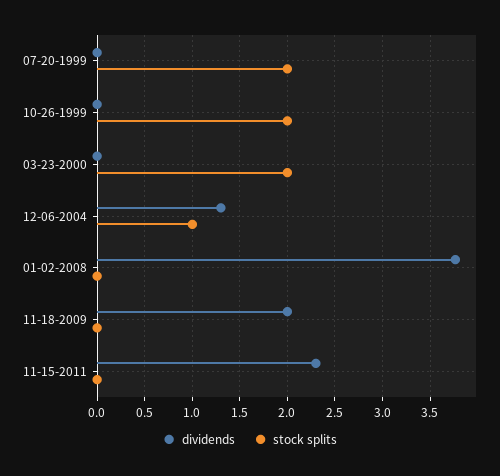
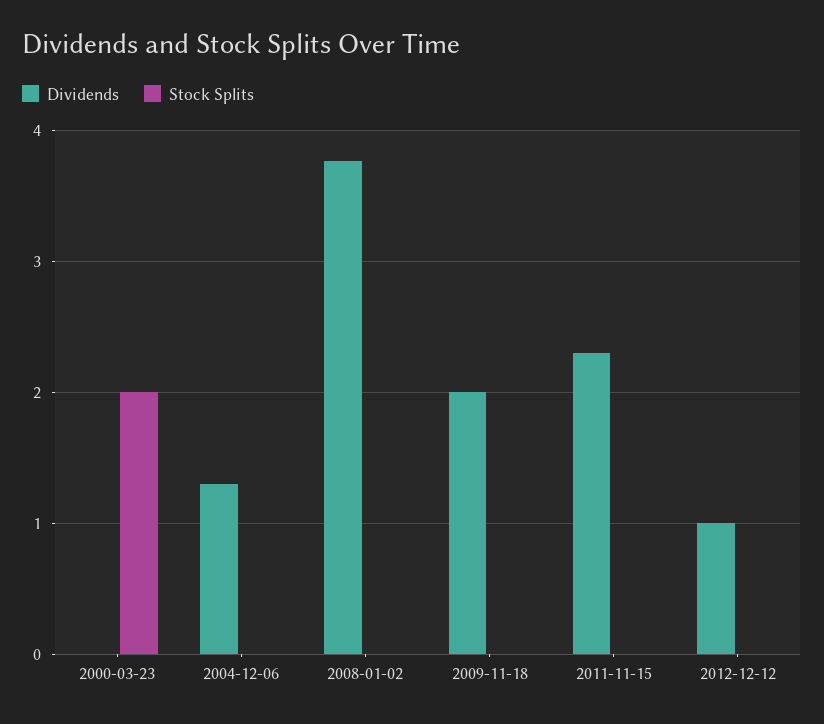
dividends, 07-20-1999: 0 -> none
stock splits, 07-20-1999: 2 -> none
dividends, 10-26-1999: 0 -> none
stock splits, 10-26-1999: 2 -> none
stock splits, 12-06-2004: 1 -> 0
dividends, 2012-12-12: none -> 1
stock splits, 2012-12-12: none -> 0

